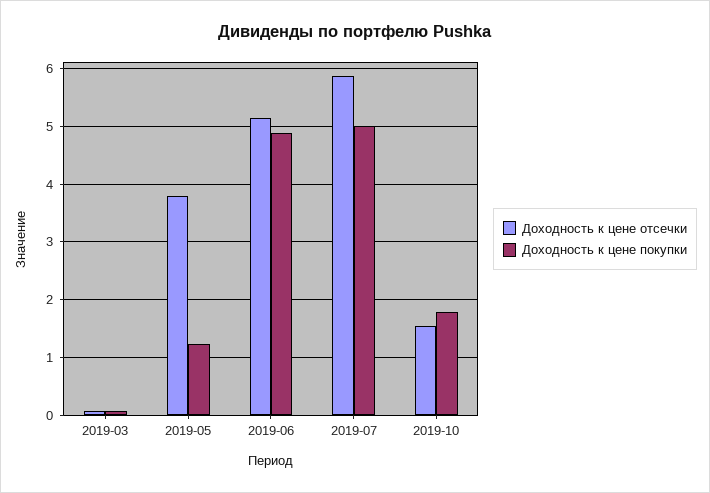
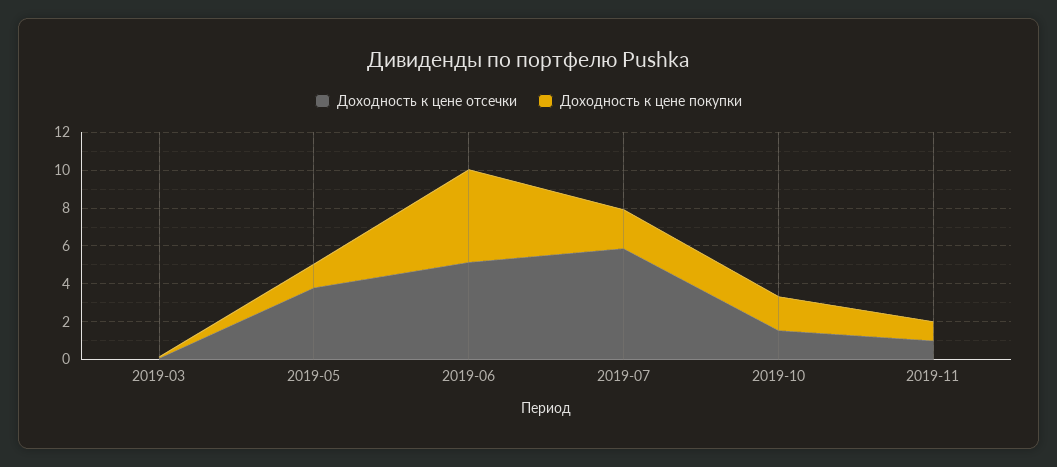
Доходность к цене покупки, 2019-07: 5 -> 2
Доходность к цене отсечки, 2019-11: none -> 1
Доходность к цене покупки, 2019-11: none -> 1

